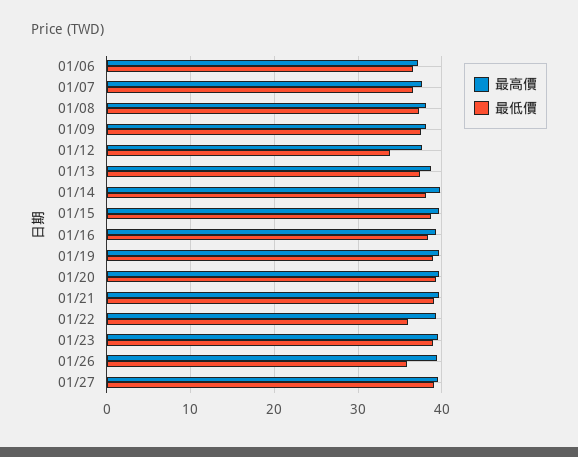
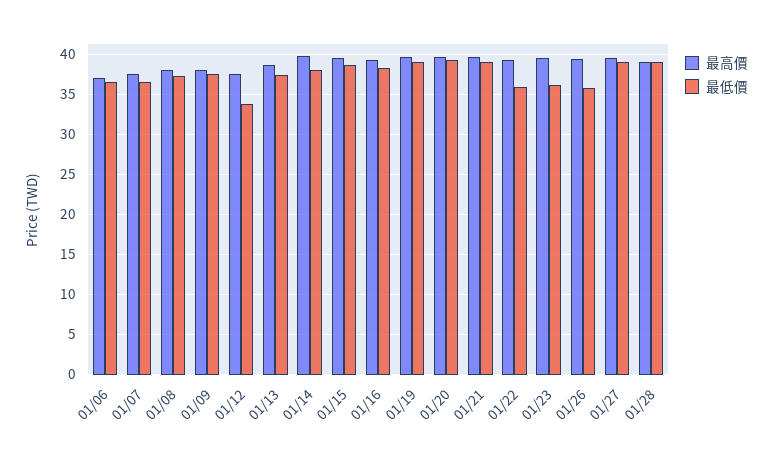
最低價, 01/23: 39 -> 36
最高價, 01/28: none -> 39
最低價, 01/28: none -> 39

